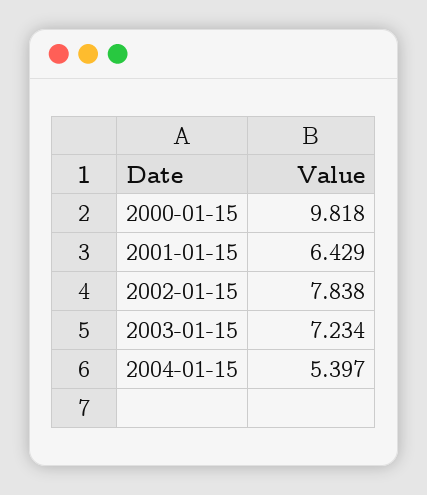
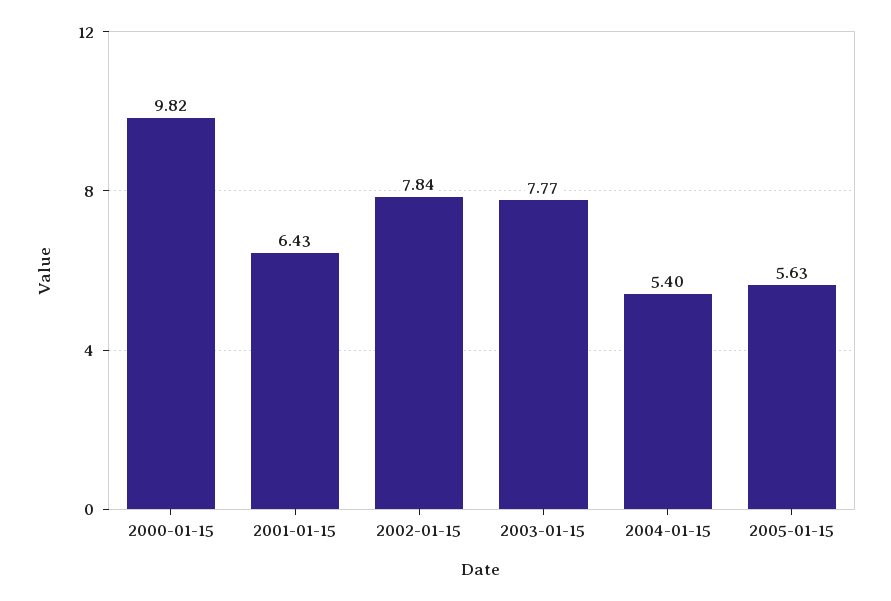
2003-01-15: 7.234 -> 7.77
2005-01-15: none -> 5.63

